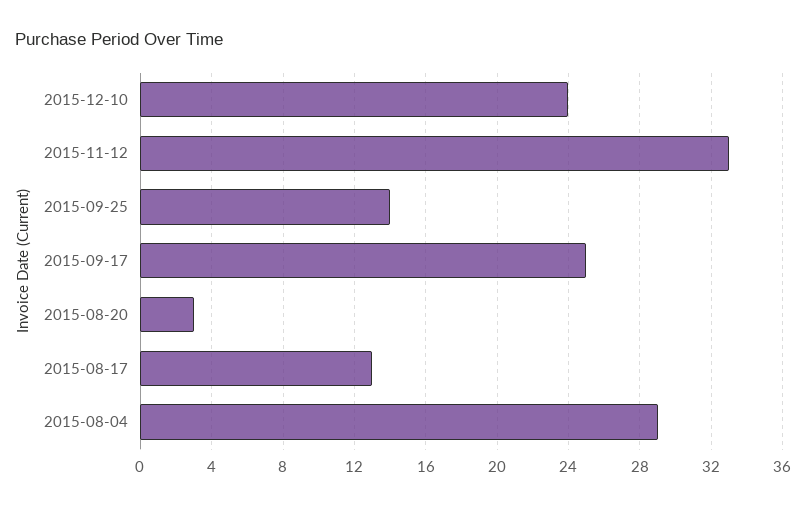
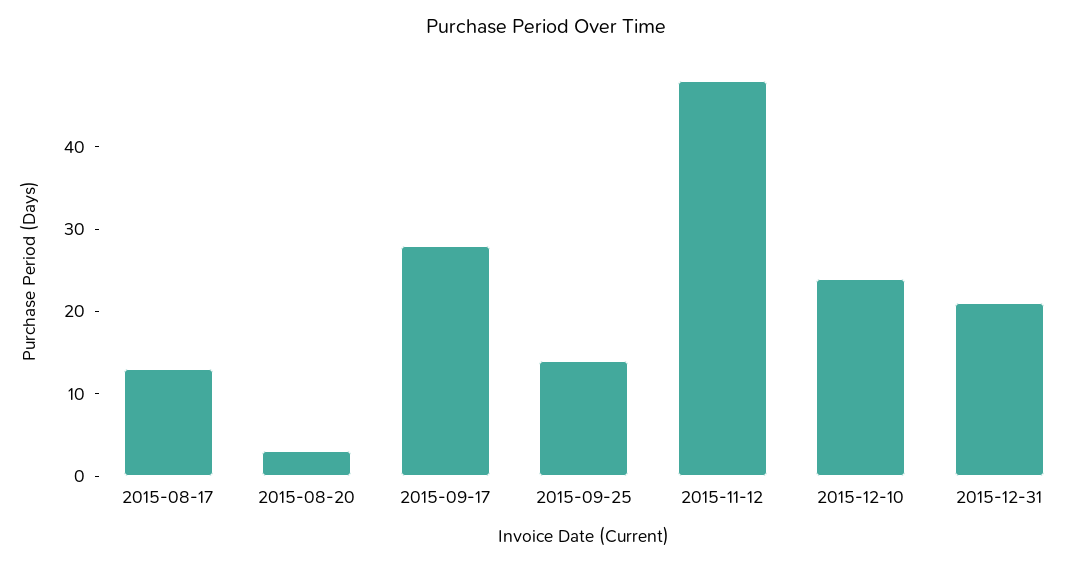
2015-11-12: 33 -> 48
2015-09-17: 25 -> 28
2015-08-04: 29 -> none
2015-12-31: none -> 21

